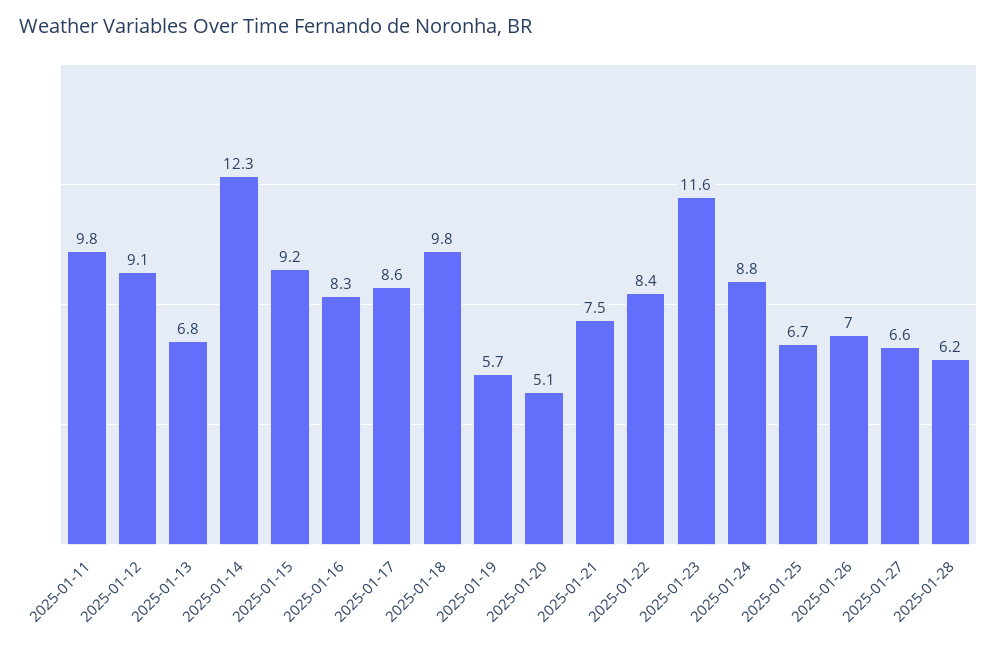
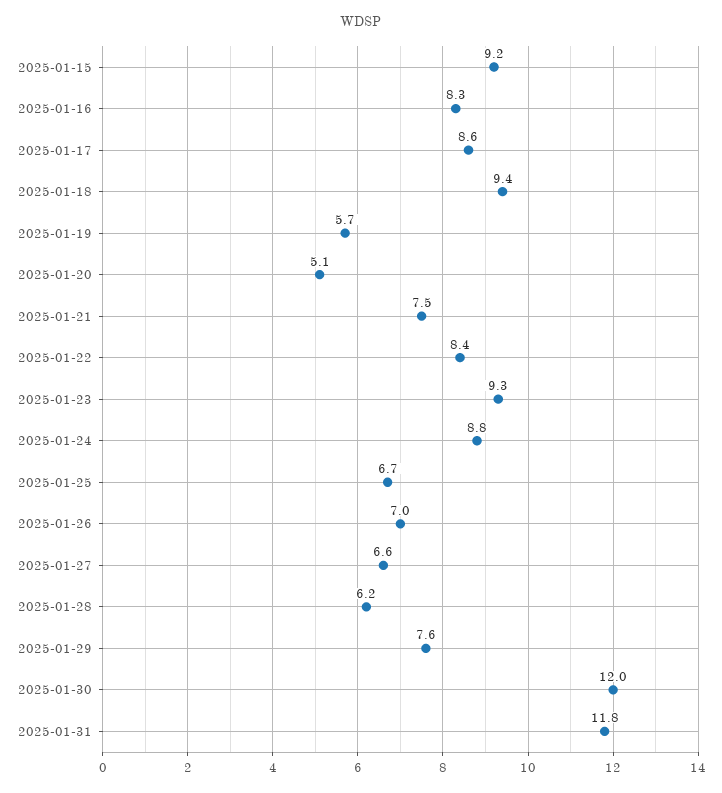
2025-01-11: 9.8 -> none
2025-01-12: 9.1 -> none
2025-01-13: 6.8 -> none
2025-01-14: 12.3 -> none
2025-01-18: 9.8 -> 9.4
2025-01-23: 11.6 -> 9.3
2025-01-29: none -> 7.6
2025-01-30: none -> 12
2025-01-31: none -> 11.8

